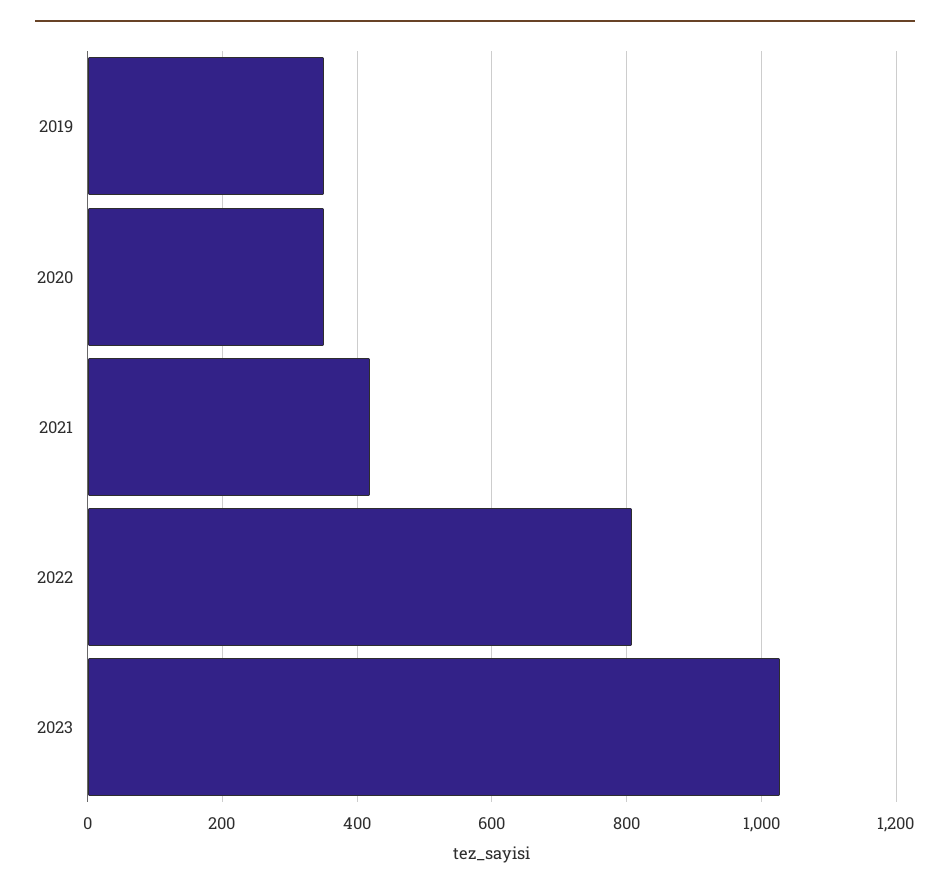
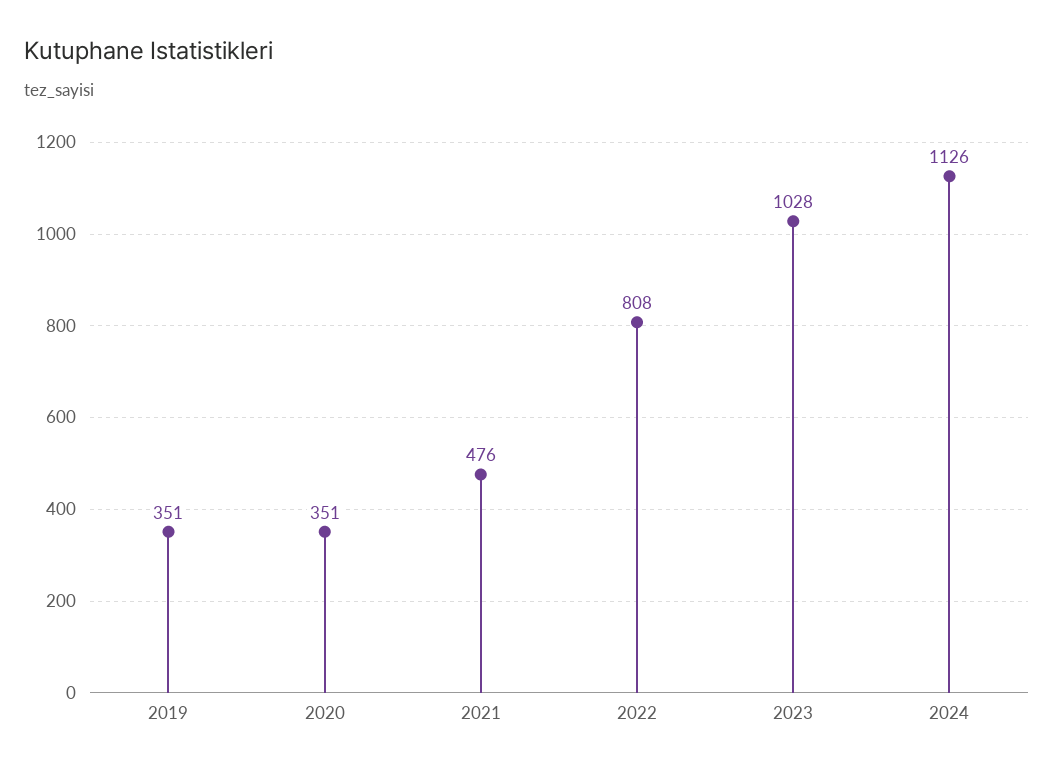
2021: 420 -> 476
2024: none -> 1126

